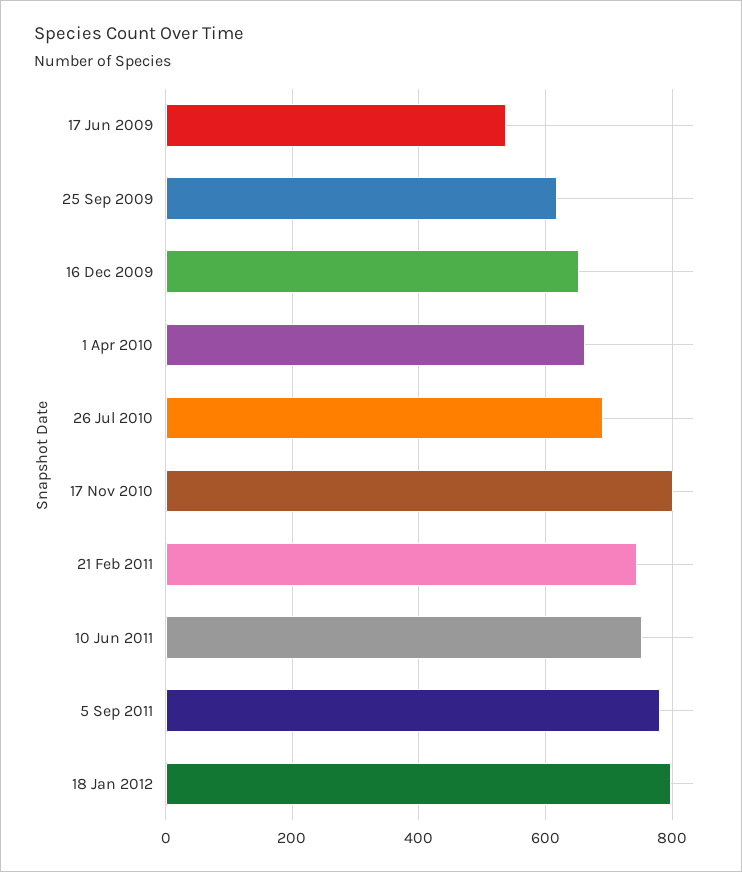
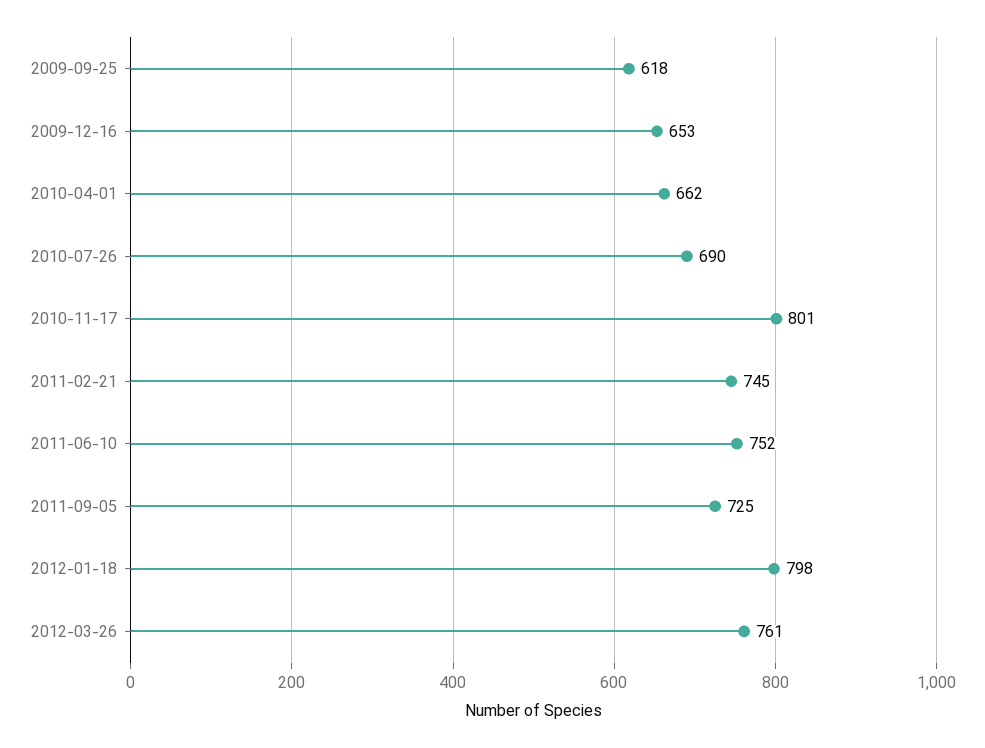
17 Jun 2009: 540 -> none
5 Sep 2011: 780 -> 725
2012-03-26: none -> 761

